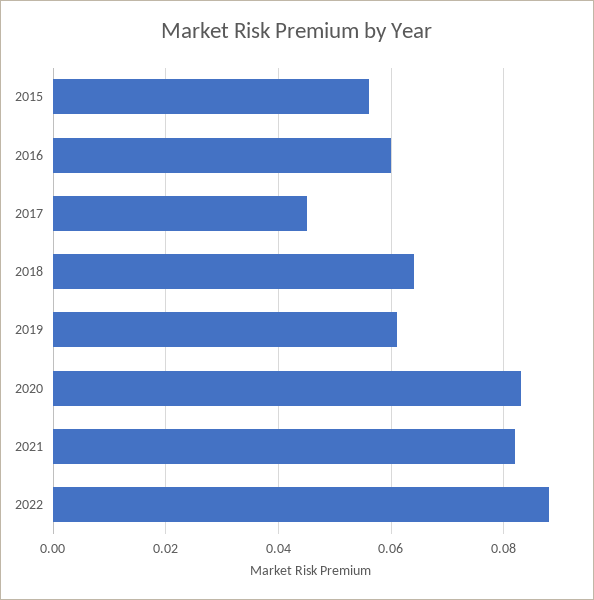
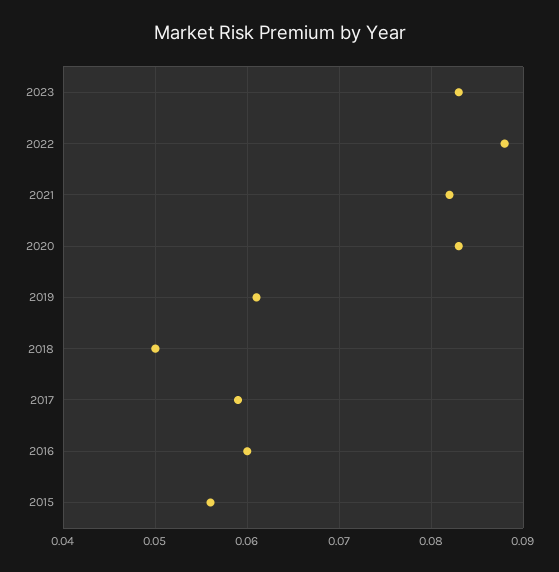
2017: 0.045 -> 0.059
2018: 0.065 -> 0.05
2023: none -> 0.083

